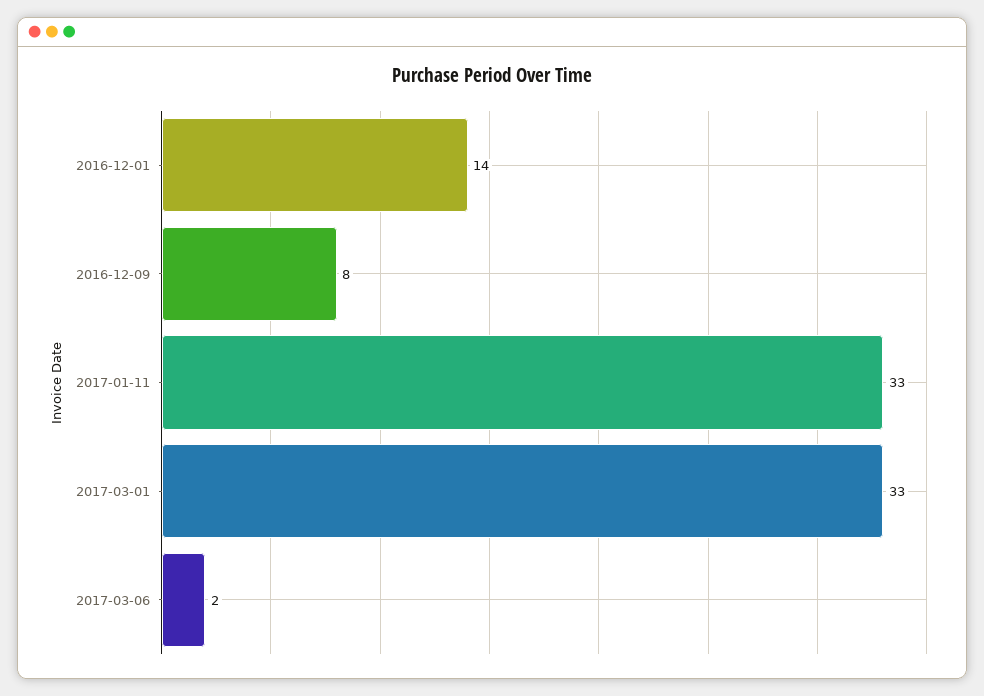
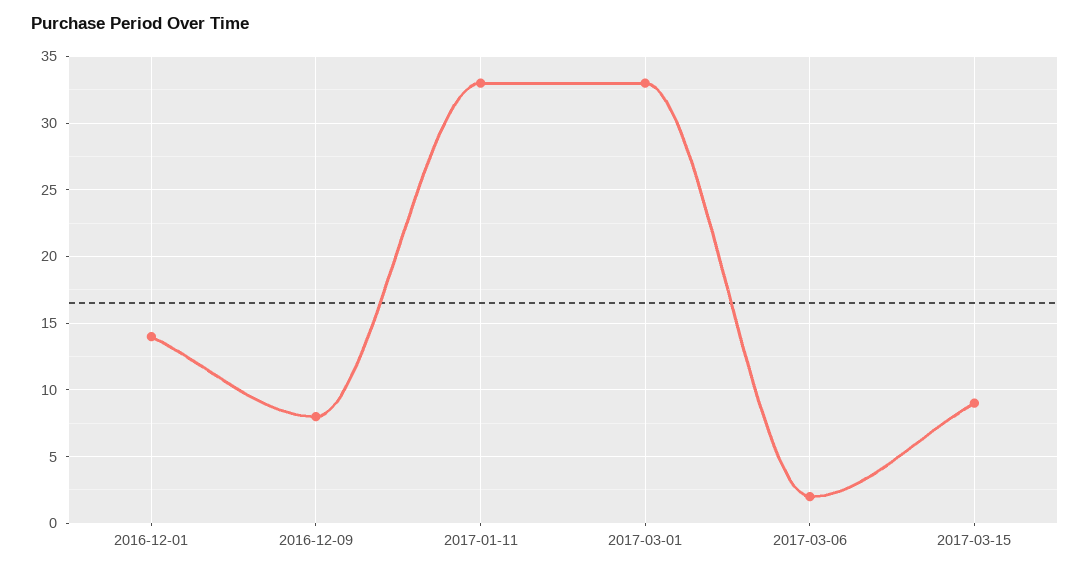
2017-03-15: none -> 9

